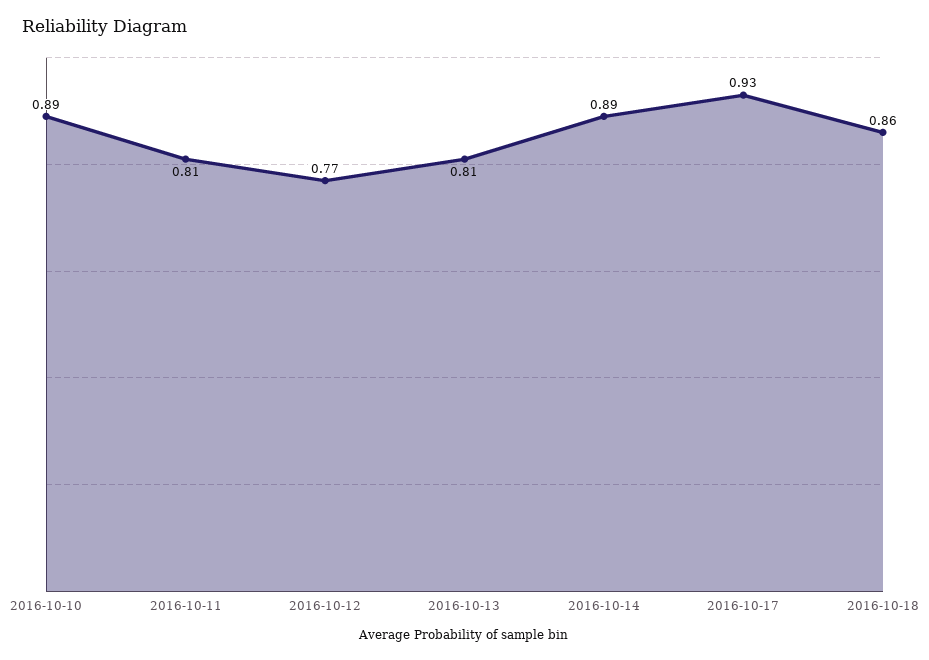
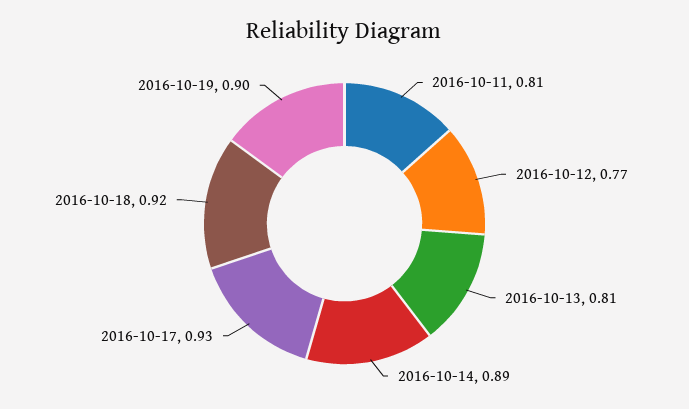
2016-10-10: 0.89 -> none
2016-10-18: 0.86 -> 0.92
2016-10-19: none -> 0.9

